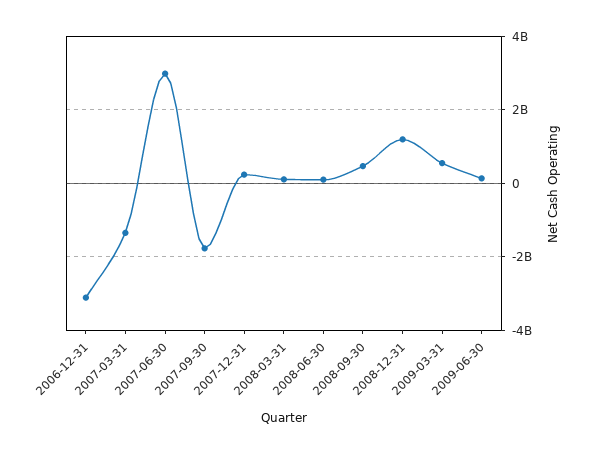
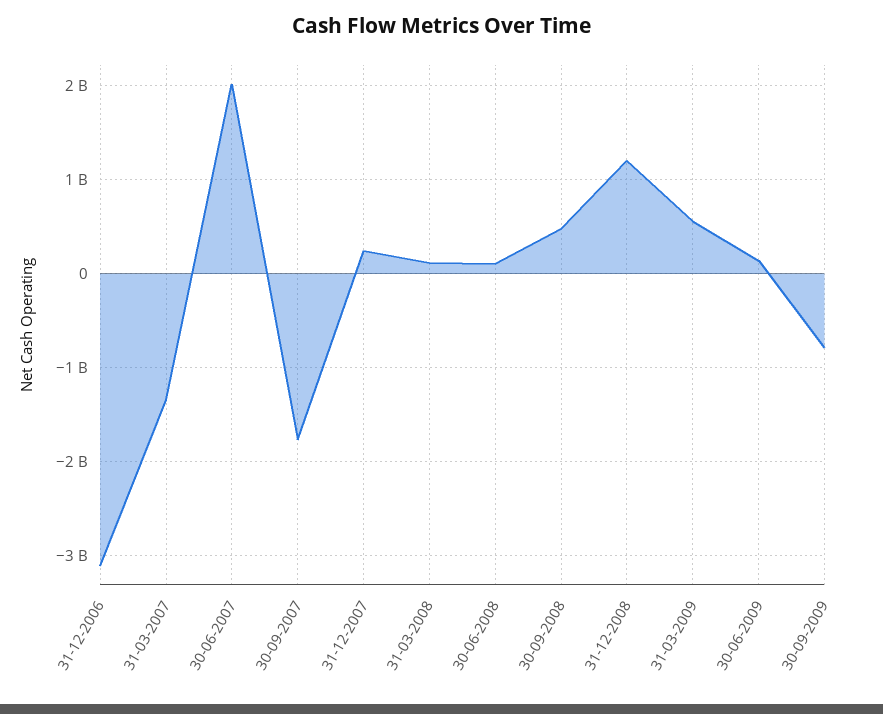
2007-06-30: 3000000000 -> 2000000000
30-09-2009: none -> -800000000

